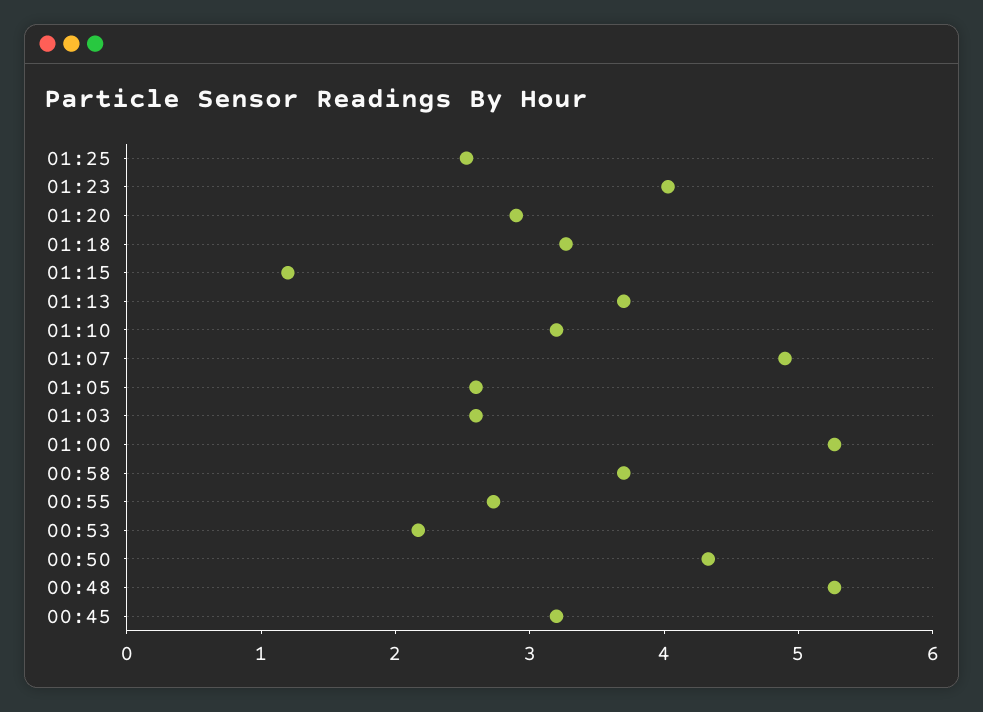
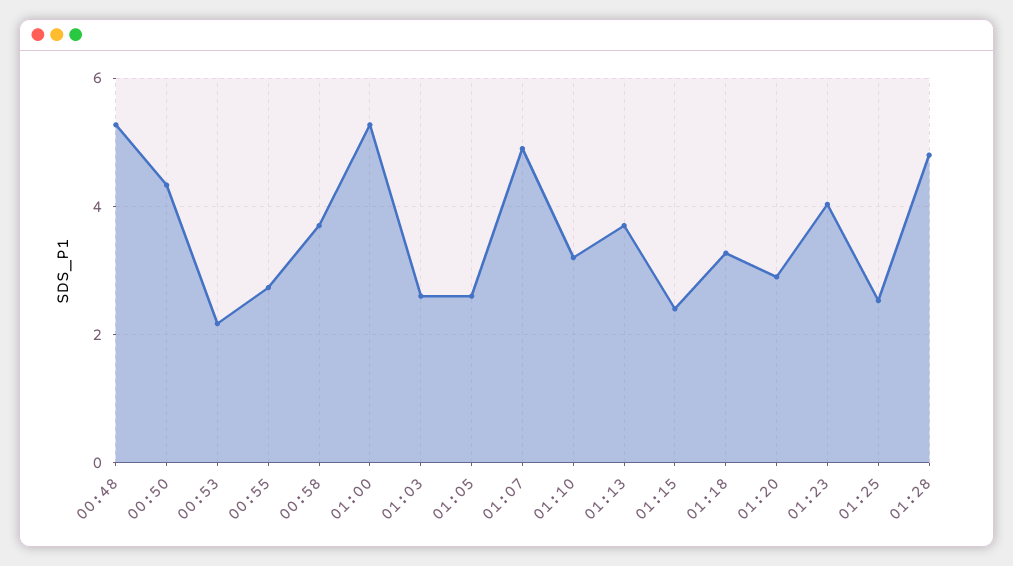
01:15: 1.2 -> 2.4
00:45: 3.2 -> none
01:28: none -> 4.8

